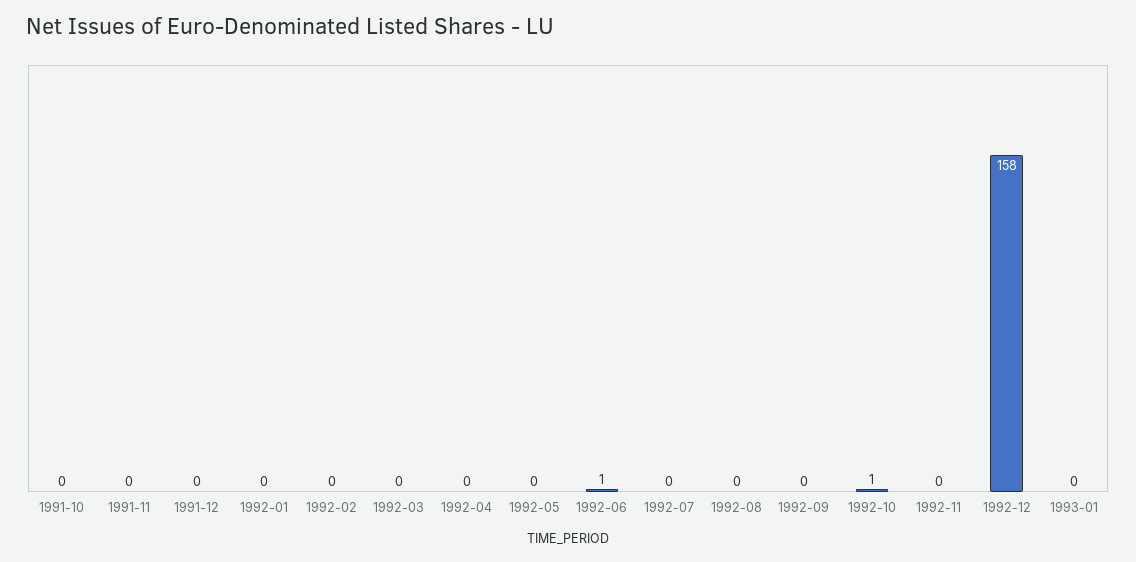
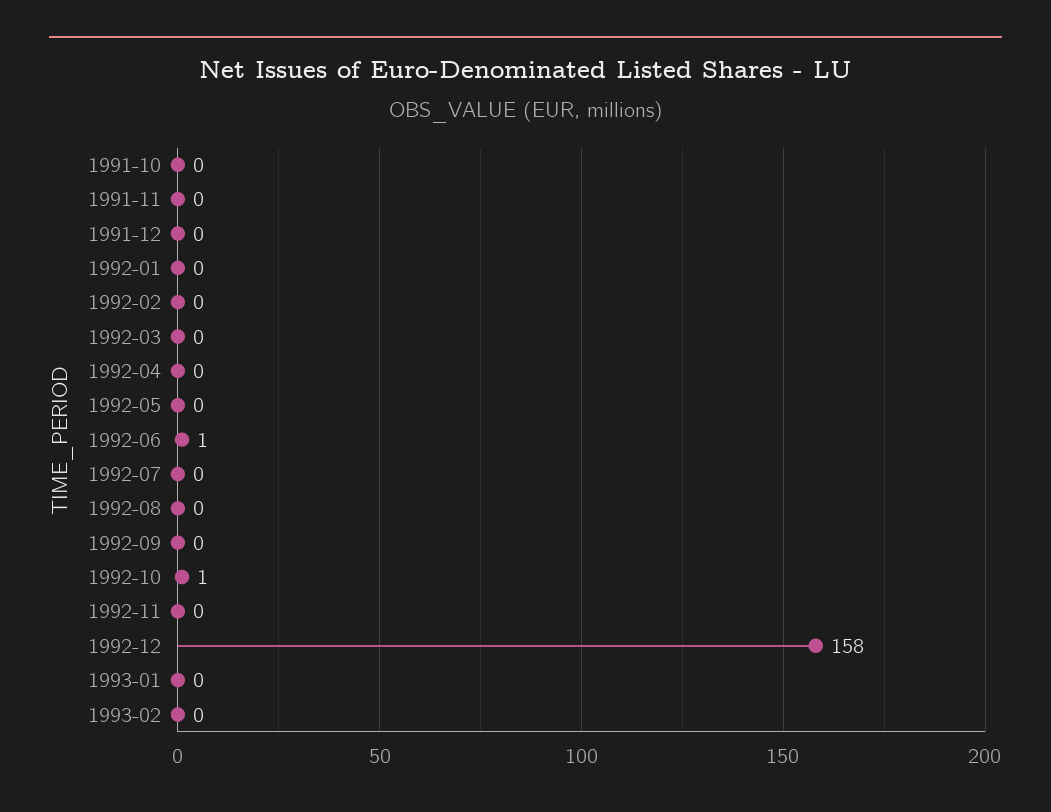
1993-02: none -> 0

